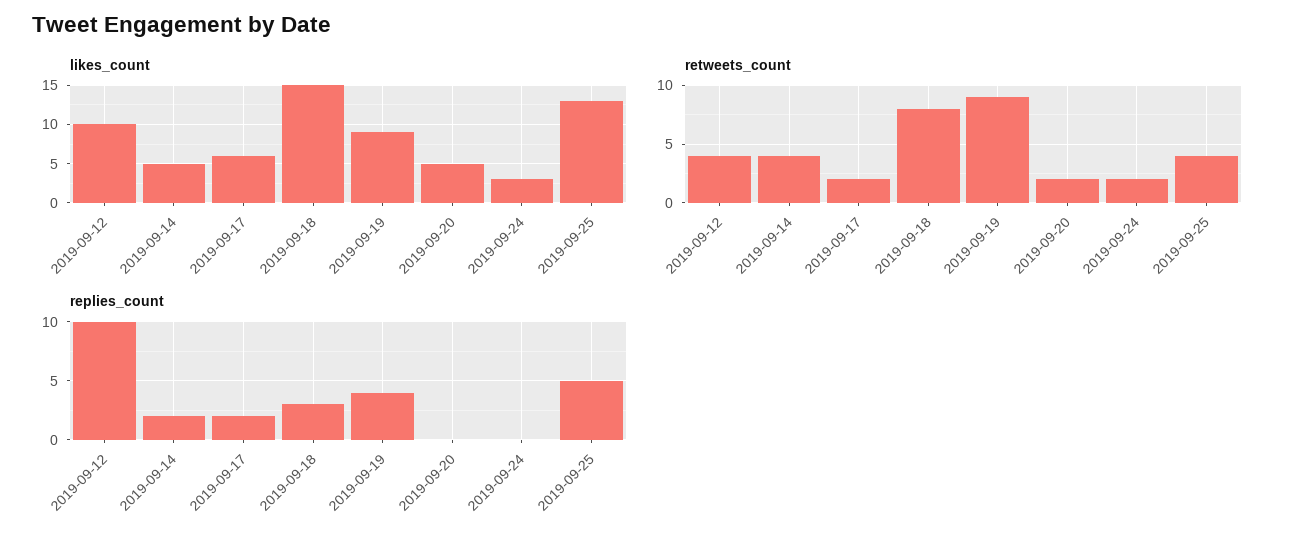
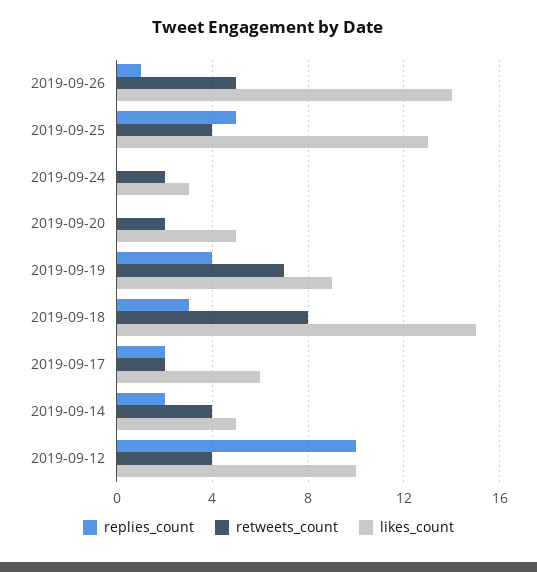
retweets_count, 2019-09-19: 9 -> 7
replies_count, 2019-09-26: none -> 1
retweets_count, 2019-09-26: none -> 5
likes_count, 2019-09-26: none -> 14

